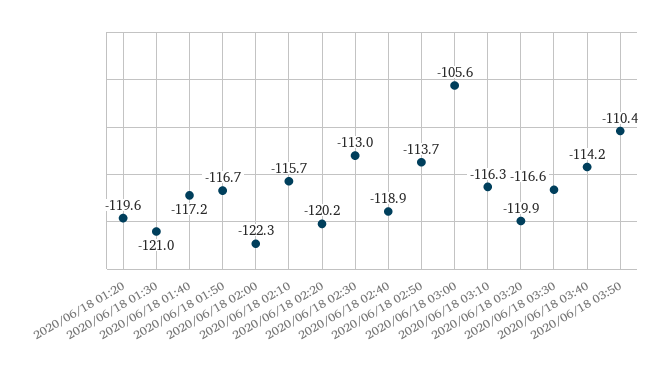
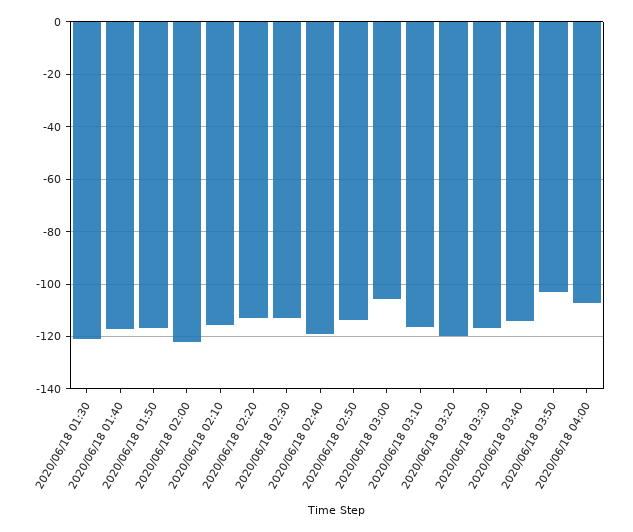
2020/06/18 01:20: -119.6 -> none
2020/06/18 02:20: -120.2 -> -112.5
2020/06/18 03:50: -110.4 -> -102.5
2020/06/18 04:00: none -> -107.5

